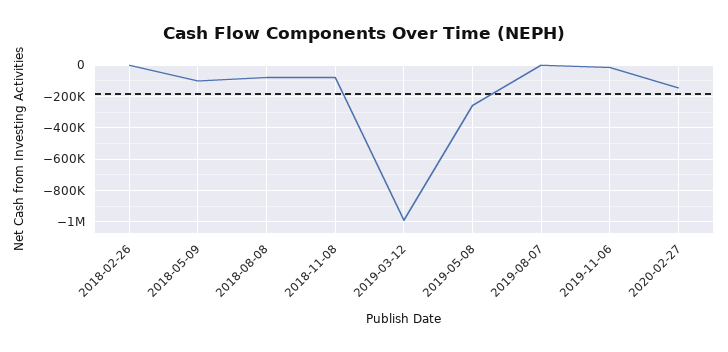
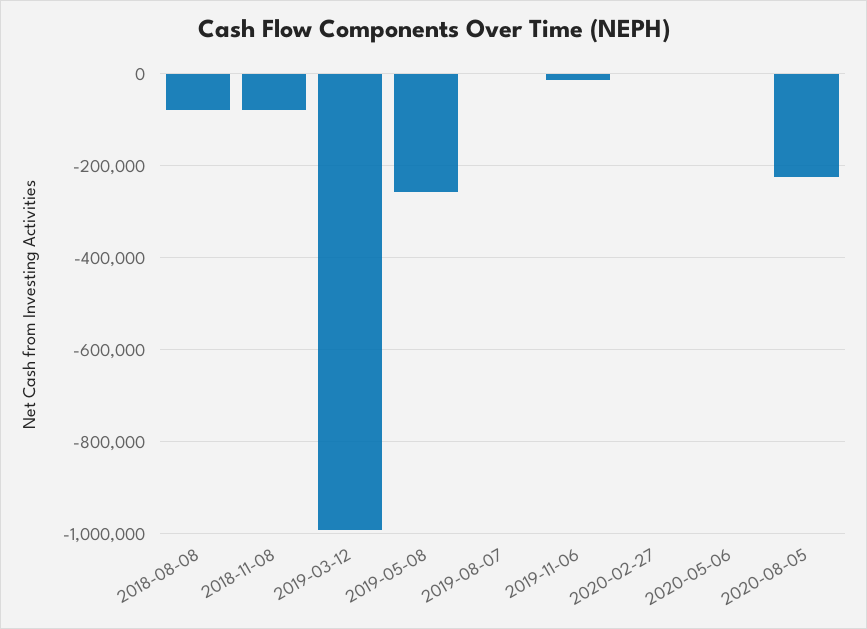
2018-02-26: 0 -> none
2018-05-09: -100000 -> none
2020-02-27: -150000 -> 0
2020-05-06: none -> 0
2020-08-05: none -> -220000

